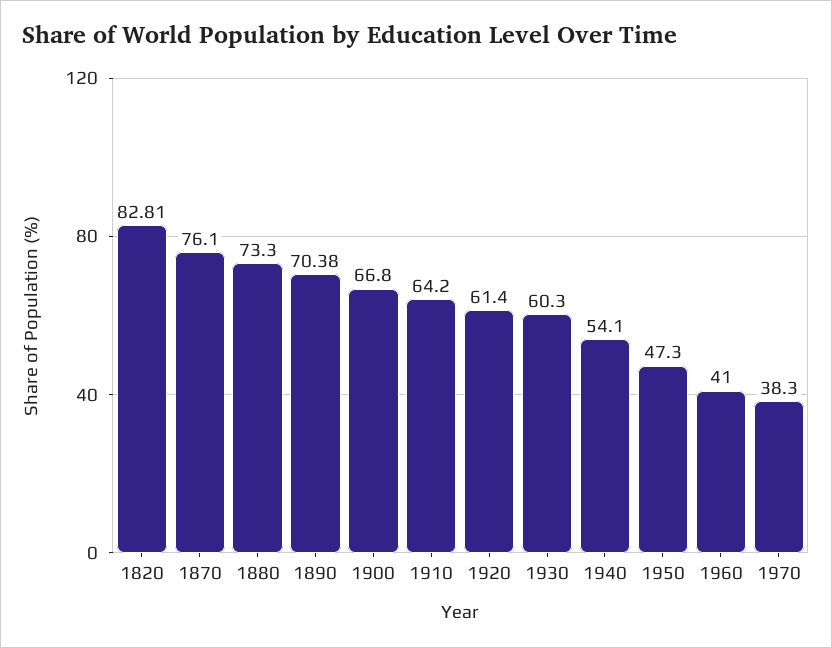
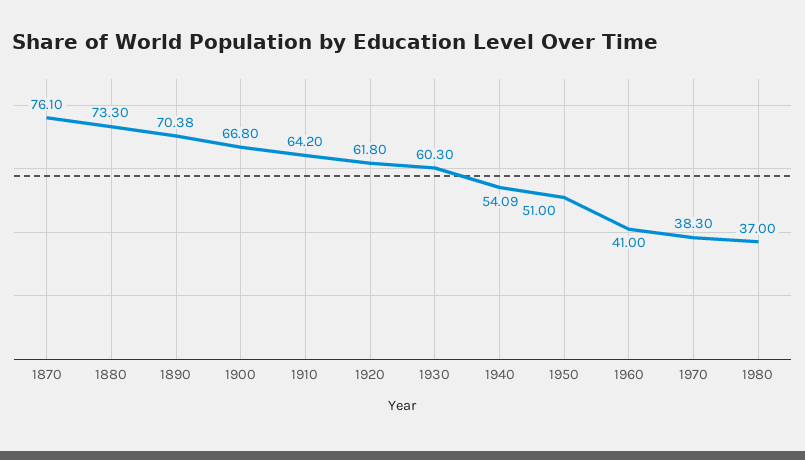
1820: 82.81 -> none
1920: 61.4 -> 61.8
1940: 54.1 -> 54.09
1950: 47.3 -> 51
1980: none -> 37

